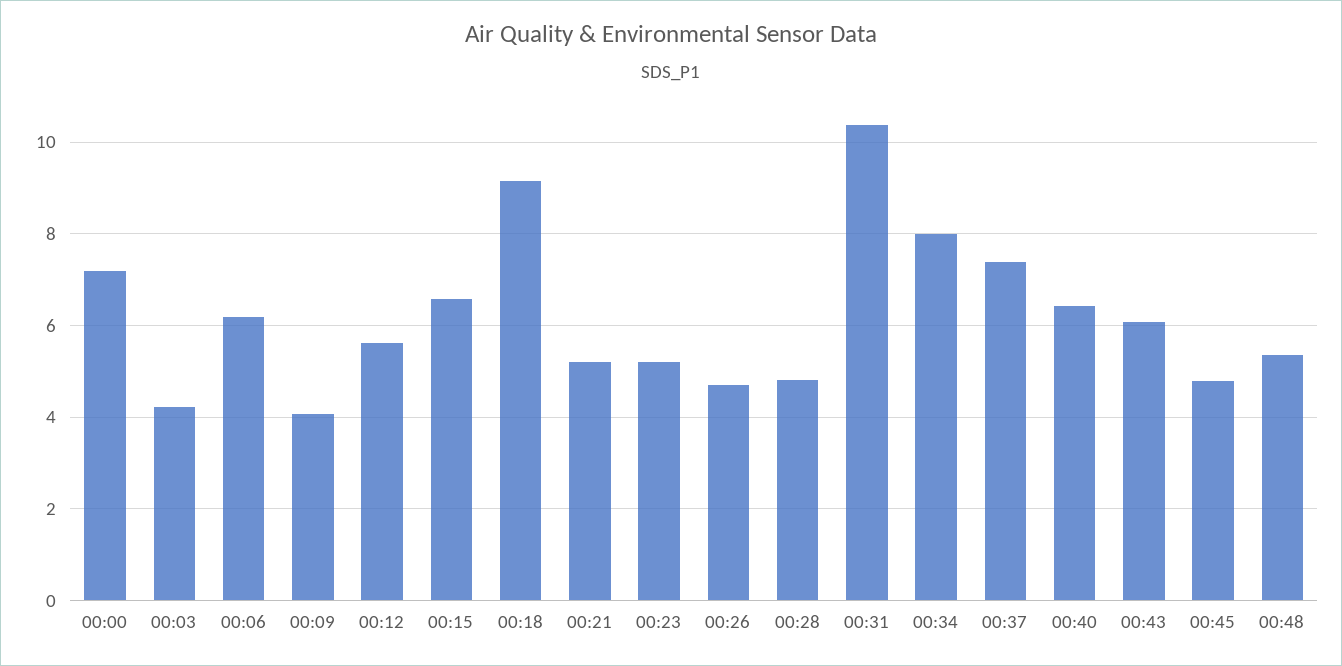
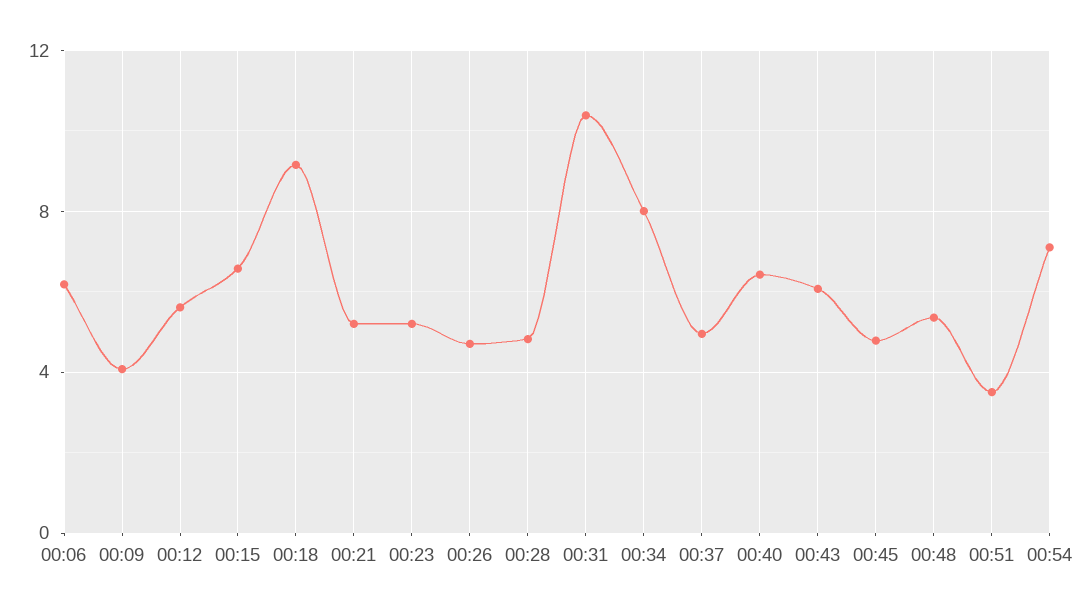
00:00: 7.2 -> none
00:03: 4.2 -> none
00:37: 7.4 -> 5
00:51: none -> 3.5
00:54: none -> 7

